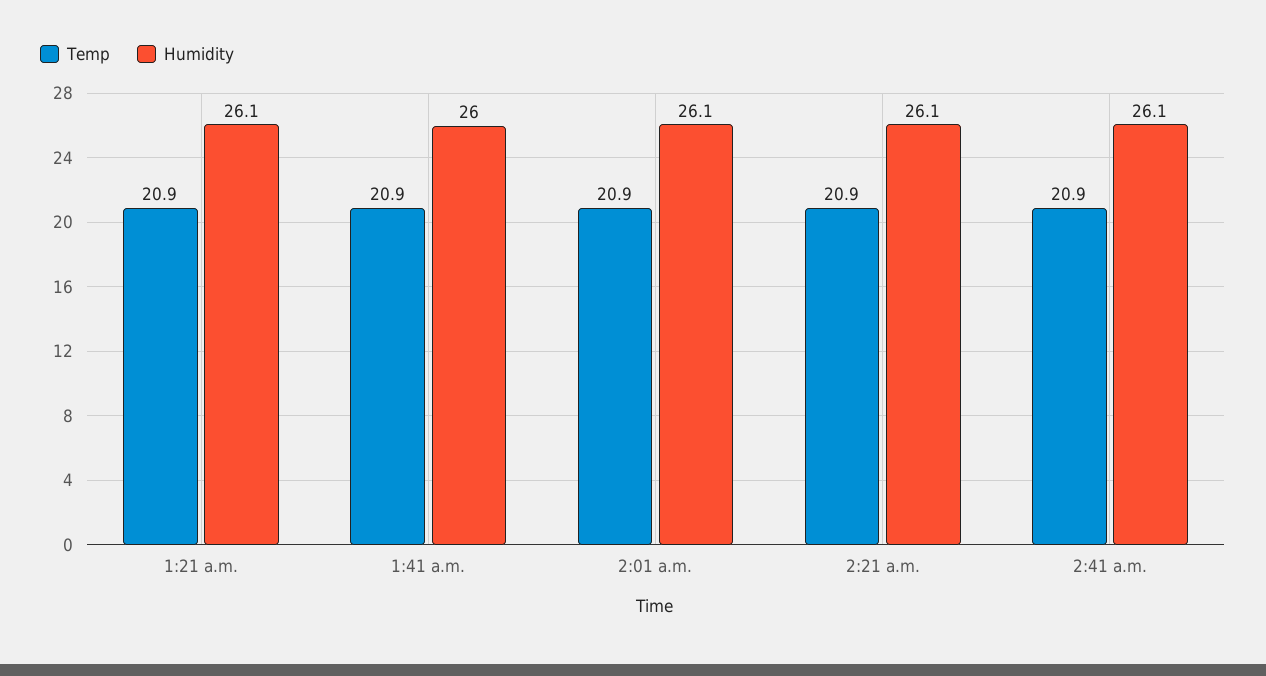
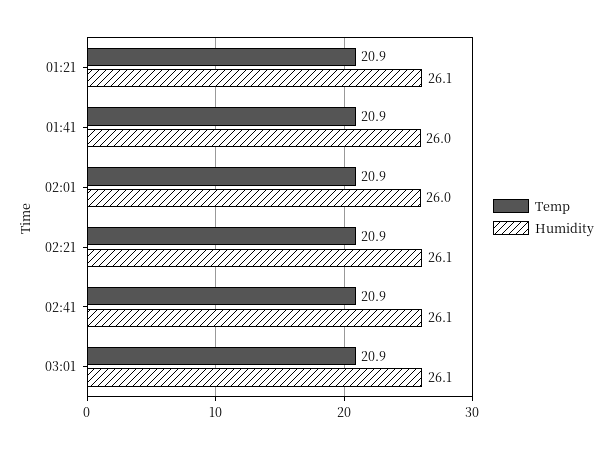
Humidity, 2:01 a.m.: 26.1 -> 26
Temp, 03:01: none -> 20.9
Humidity, 03:01: none -> 26.1

